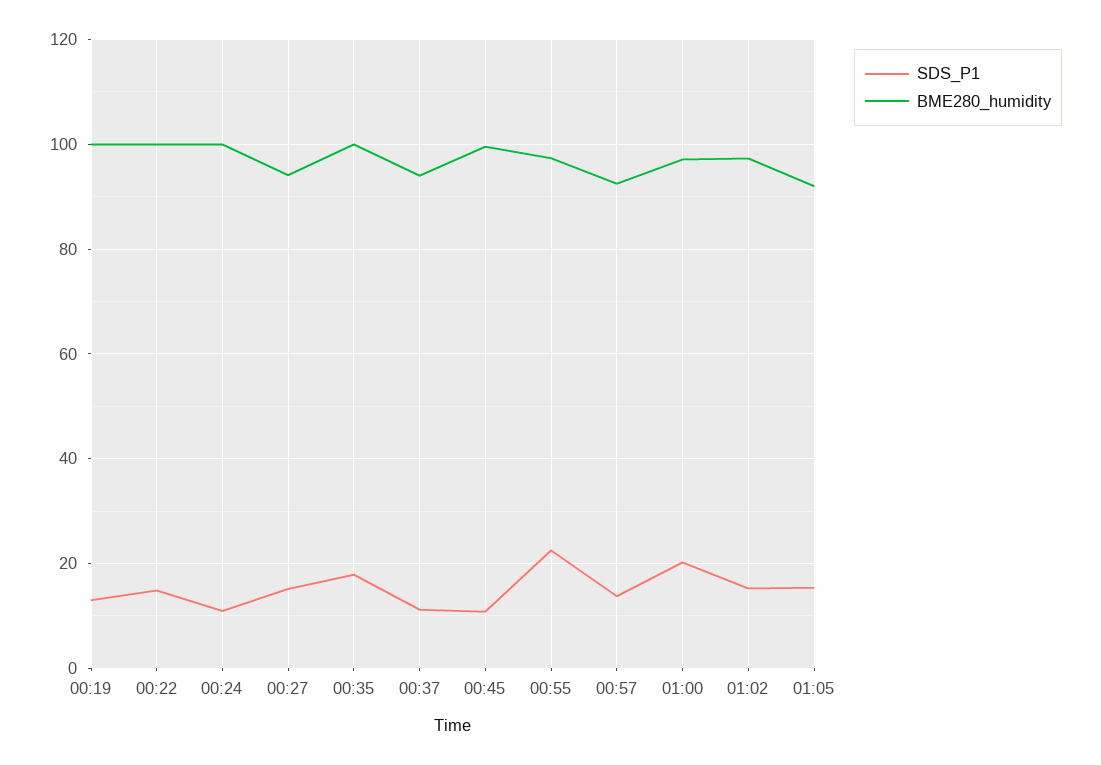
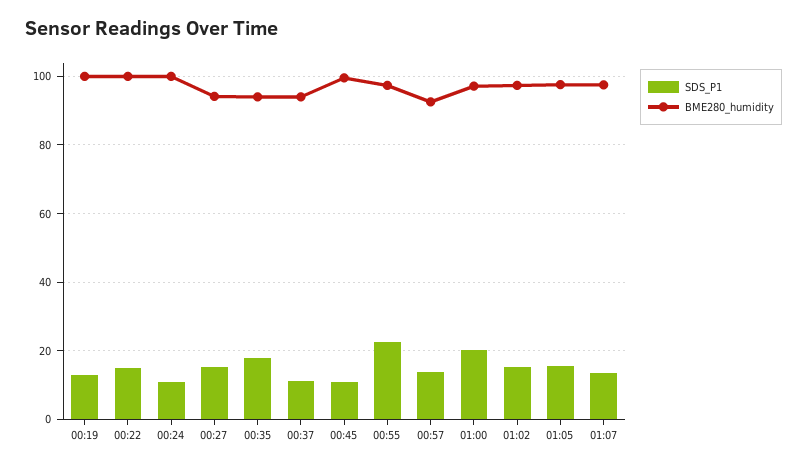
BME280_humidity, 00:35: 100 -> 94
BME280_humidity, 01:05: 92 -> 98
SDS_P1, 01:07: none -> 14
BME280_humidity, 01:07: none -> 98

